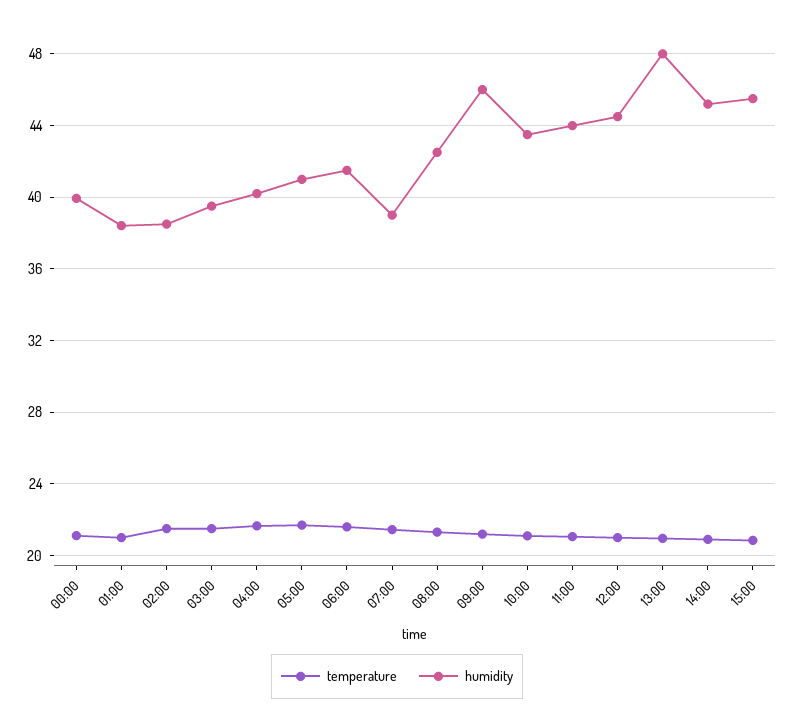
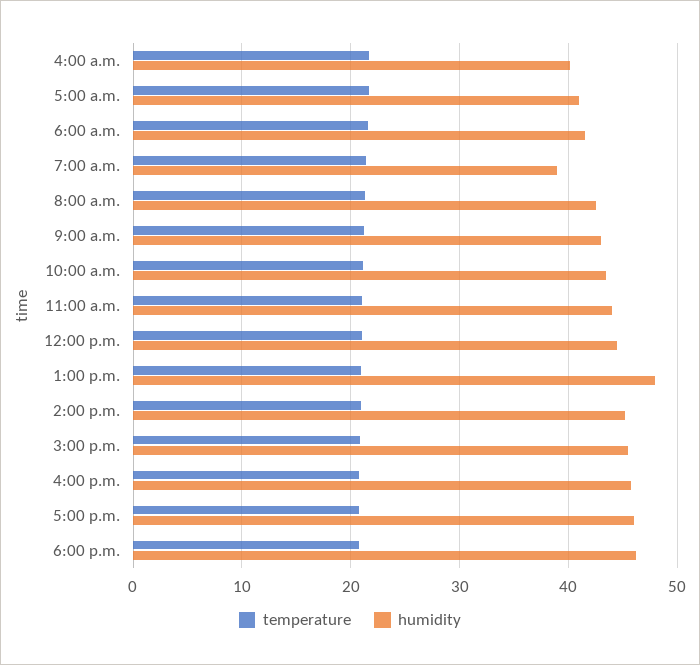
temperature, 00:00: 21 -> none
humidity, 00:00: 40 -> none
temperature, 01:00: 21 -> none
humidity, 01:00: 38.5 -> none
temperature, 02:00: 21.5 -> none
humidity, 02:00: 38.5 -> none
temperature, 03:00: 21.5 -> none
humidity, 03:00: 39.5 -> none
humidity, 09:00: 46 -> 43
temperature, 4:00 p.m.: none -> 21
humidity, 4:00 p.m.: none -> 46
temperature, 5:00 p.m.: none -> 21
humidity, 5:00 p.m.: none -> 46
temperature, 6:00 p.m.: none -> 21
humidity, 6:00 p.m.: none -> 46

